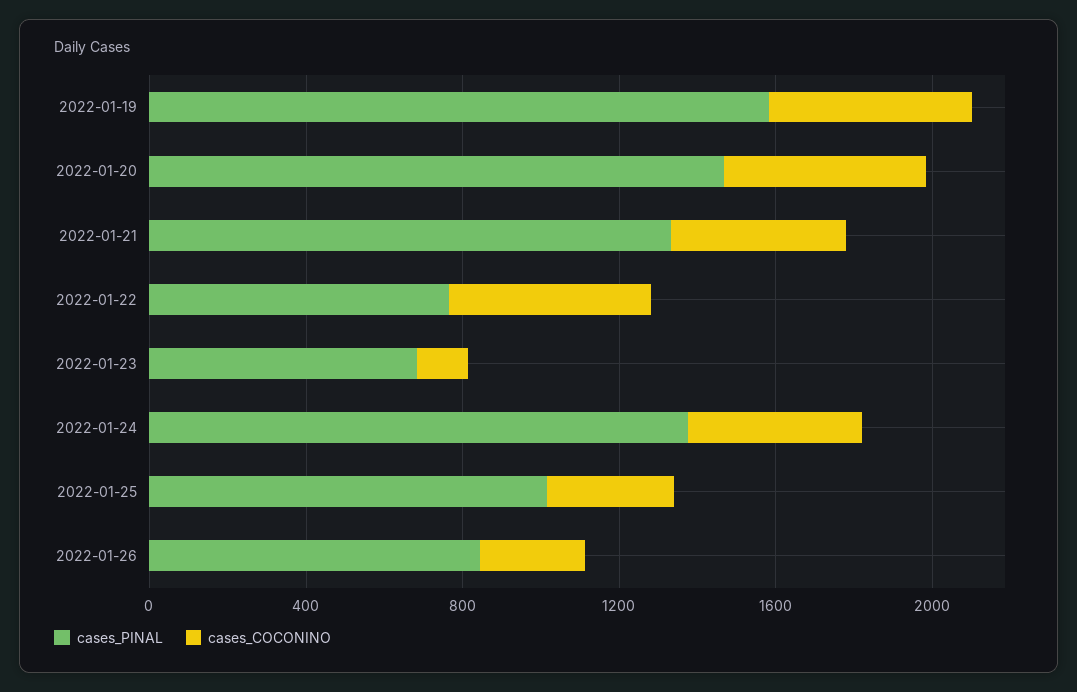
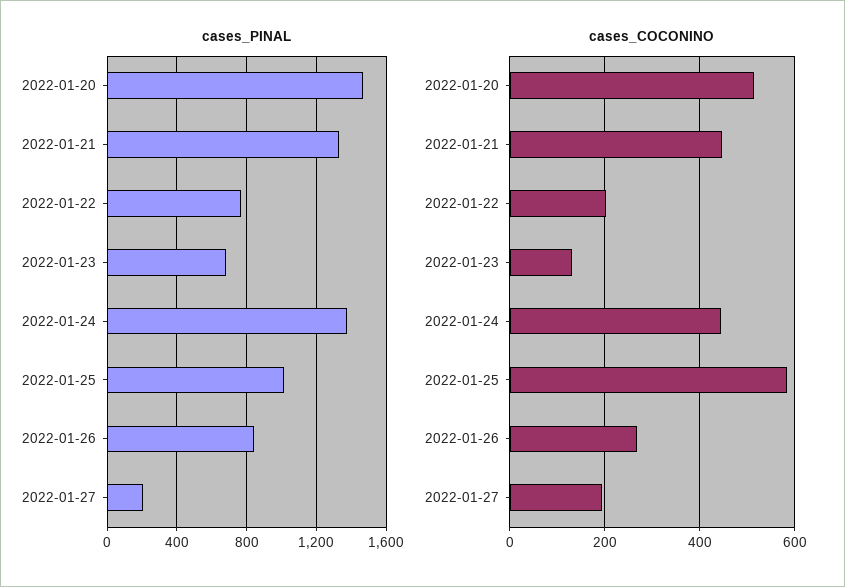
cases_PINAL, 2022-01-19: 1600 -> none
cases_COCONINO, 2022-01-19: 500 -> none
cases_COCONINO, 2022-01-22: 500 -> 200
cases_COCONINO, 2022-01-25: 300 -> 580
cases_PINAL, 2022-01-27: none -> 200
cases_COCONINO, 2022-01-27: none -> 200

